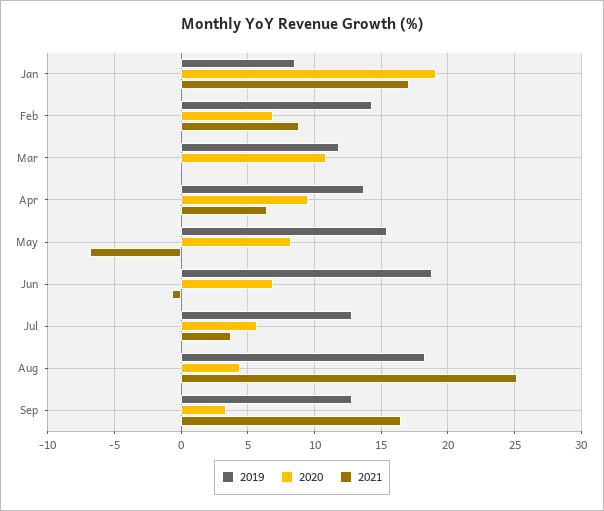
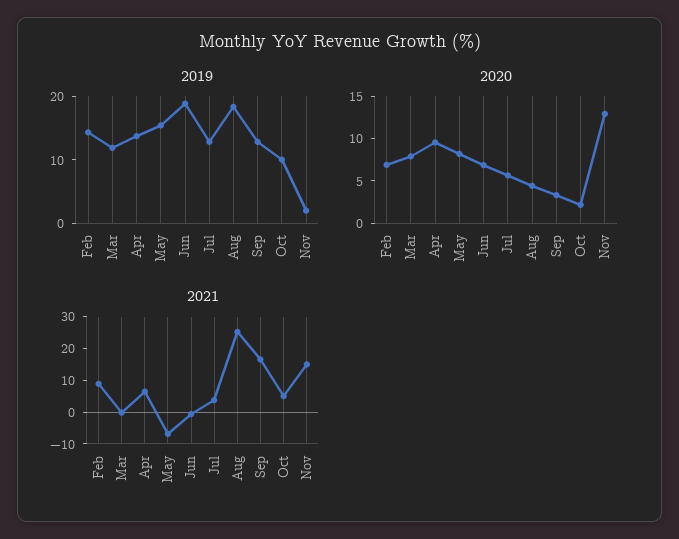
2019, Jan: 8.5 -> none
2020, Jan: 19 -> none
2021, Jan: 17 -> none
2020, Mar: 11 -> 8
2019, Oct: none -> 10
2019, Nov: none -> 2
2020, Oct: none -> 2
2020, Nov: none -> 13
2021, Oct: none -> 5
2021, Nov: none -> 15

